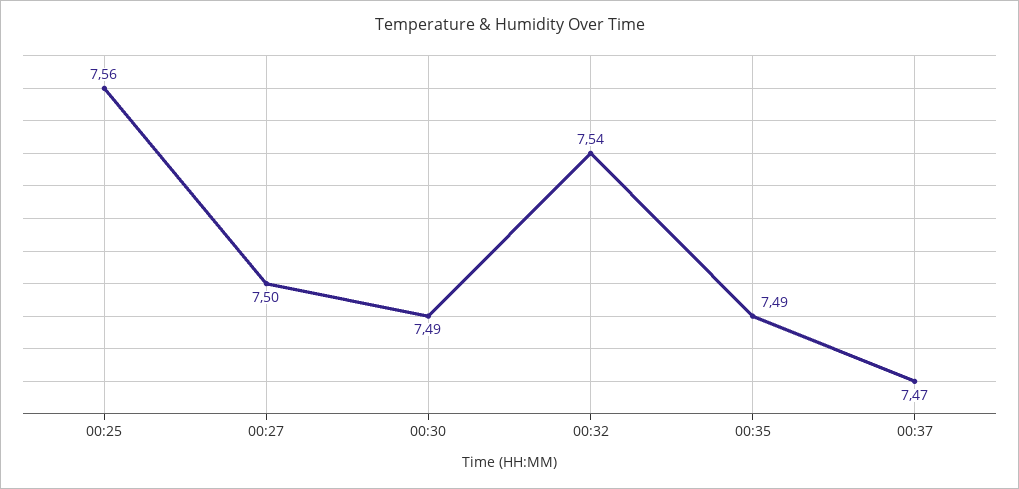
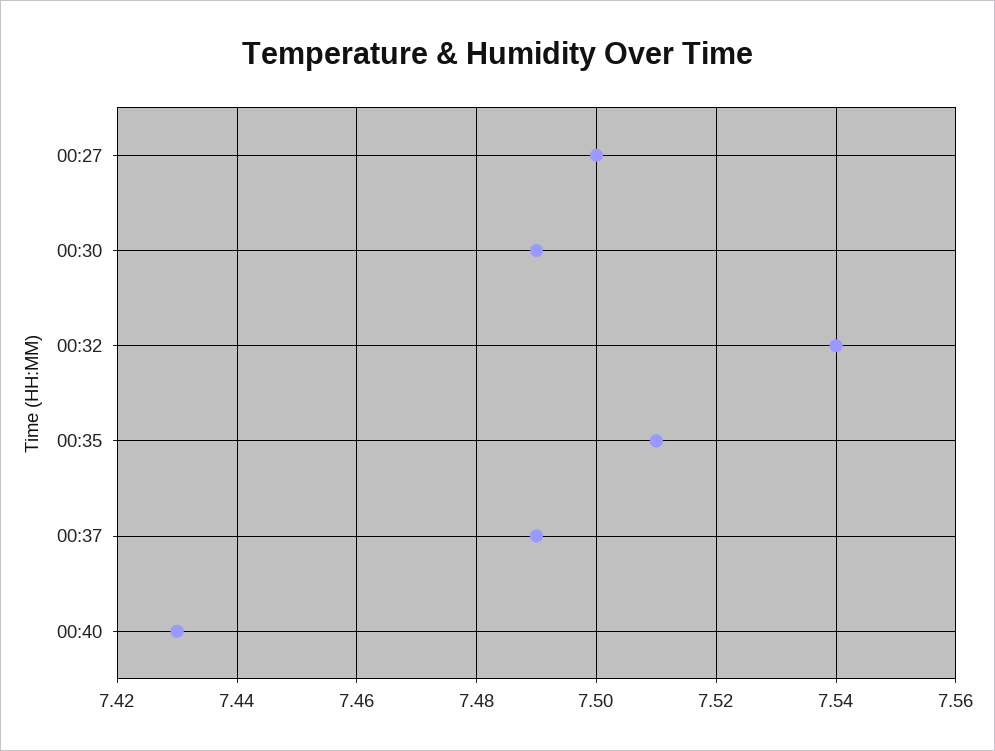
00:25: 7.56 -> none
00:35: 7.49 -> 7.51
00:37: 7.47 -> 7.49
00:40: none -> 7.43

